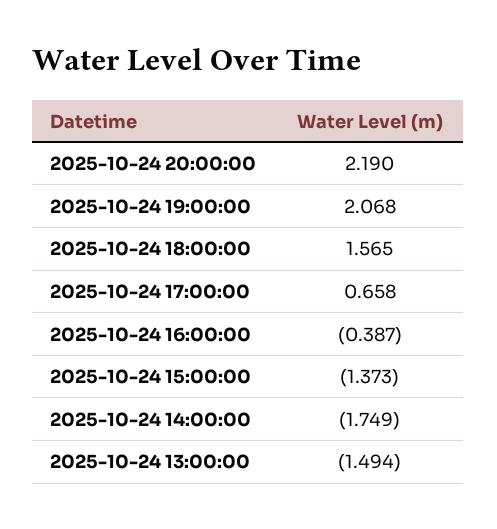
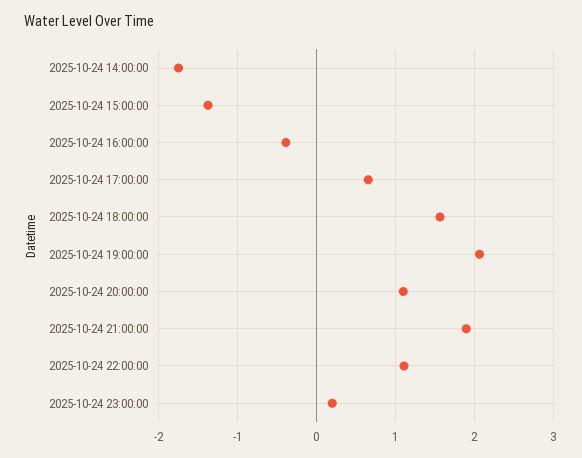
2025-10-24 20:00:00: 2.19 -> 1.1
2025-10-24 13:00:00: -1.494 -> none
2025-10-24 21:00:00: none -> 1.9
2025-10-24 22:00:00: none -> 1.1
2025-10-24 23:00:00: none -> 0.2

